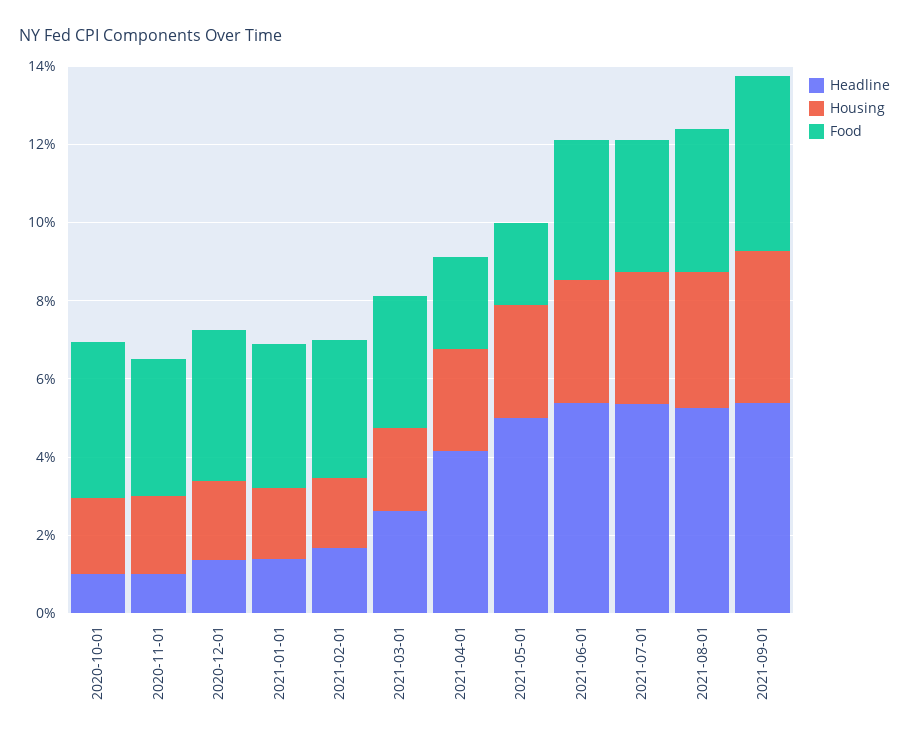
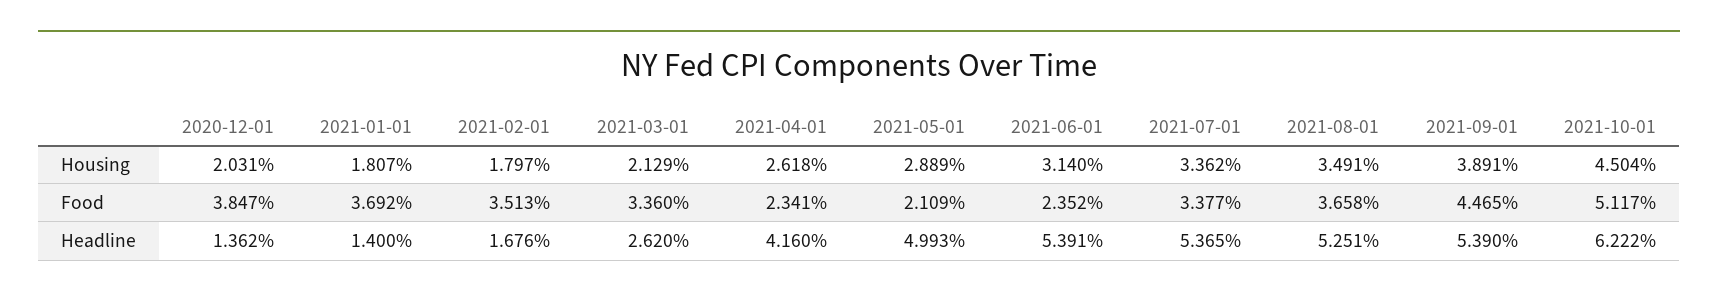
Headline, 2020-10-01: 1 -> none
Housing, 2020-10-01: 2 -> none
Food, 2020-10-01: 4 -> none
Headline, 2020-11-01: 1 -> none
Housing, 2020-11-01: 2 -> none
Food, 2020-11-01: 3.5 -> none
Food, 2021-06-01: 3.5 -> 2.352
Housing, 2021-10-01: none -> 4.504
Food, 2021-10-01: none -> 5.117
Headline, 2021-10-01: none -> 6.222

